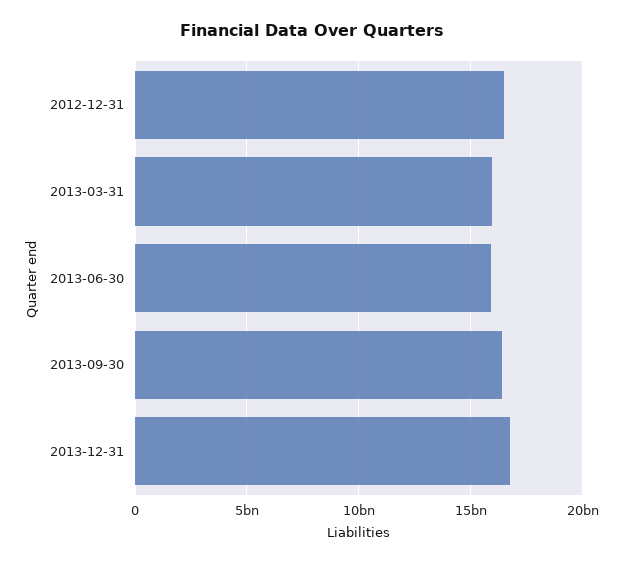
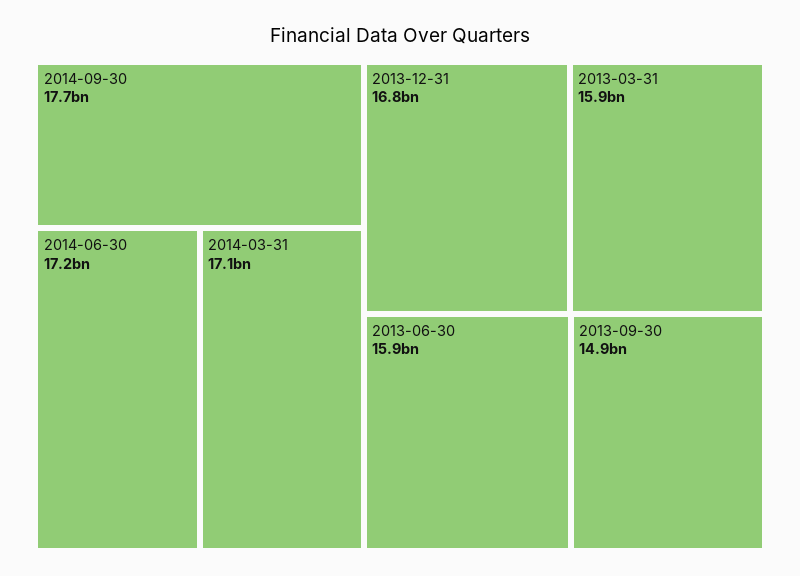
2012-12-31: 16500000000 -> none
2013-09-30: 16500000000 -> 14900000000
2014-09-30: none -> 17700000000
2014-06-30: none -> 17200000000
2014-03-31: none -> 17100000000

